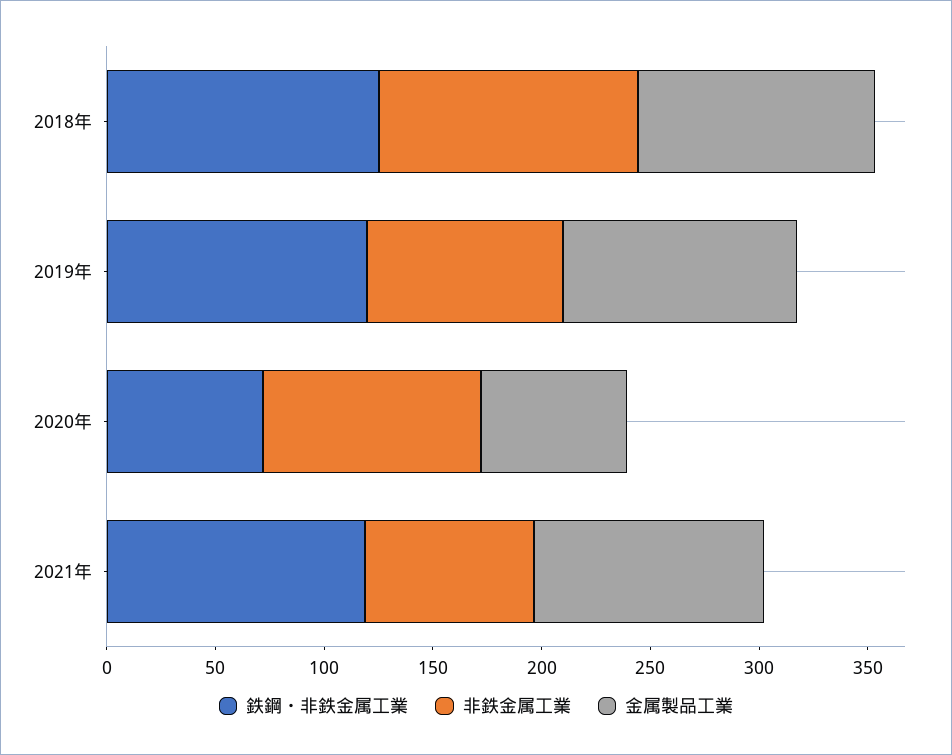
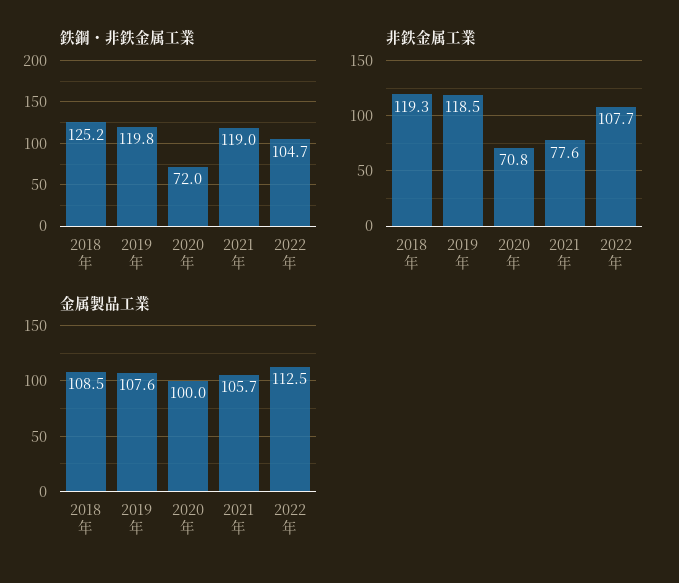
非鉄金属工業, 2019年: 90 -> 118.5
非鉄金属工業, 2020年: 100 -> 70.8
金属製品工業, 2020年: 70 -> 100
鉄鋼・非鉄金属工業, 2022年: none -> 104.7
非鉄金属工業, 2022年: none -> 107.7
金属製品工業, 2022年: none -> 112.5

